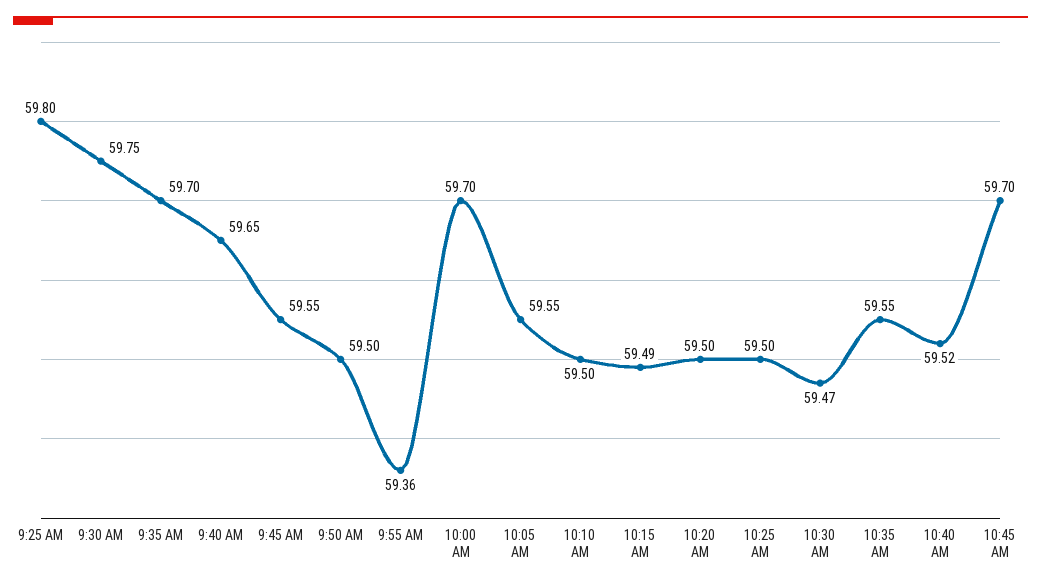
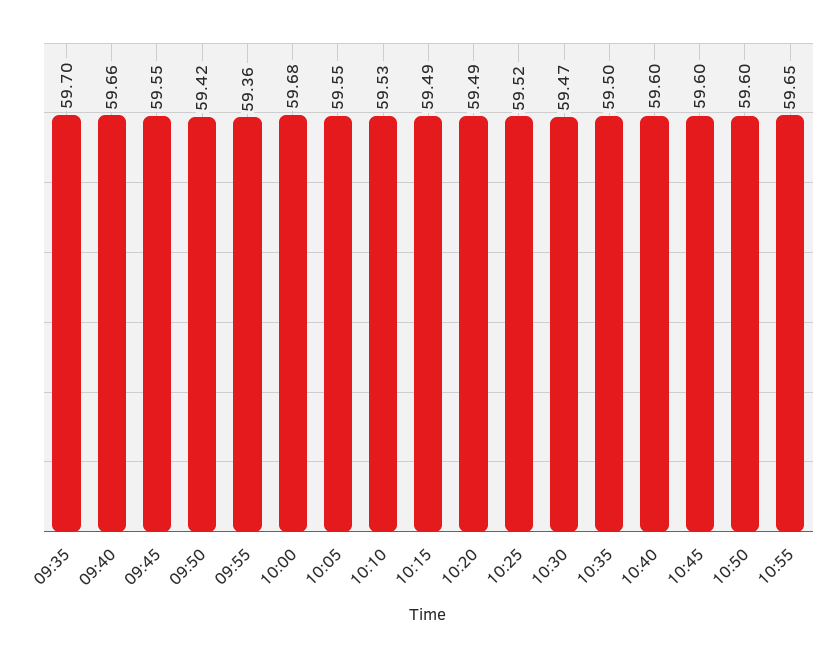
9:25 AM: 59.8 -> none
9:30 AM: 59.75 -> none
9:40 AM: 59.65 -> 59.66
9:50 AM: 59.5 -> 59.42
10:00 AM: 59.7 -> 59.68
10:10 AM: 59.5 -> 59.53
10:20 AM: 59.5 -> 59.49
10:25 AM: 59.5 -> 59.52
10:35 AM: 59.55 -> 59.5
10:40 AM: 59.52 -> 59.6
10:45 AM: 59.7 -> 59.6
10:50: none -> 59.6
10:55: none -> 59.65

